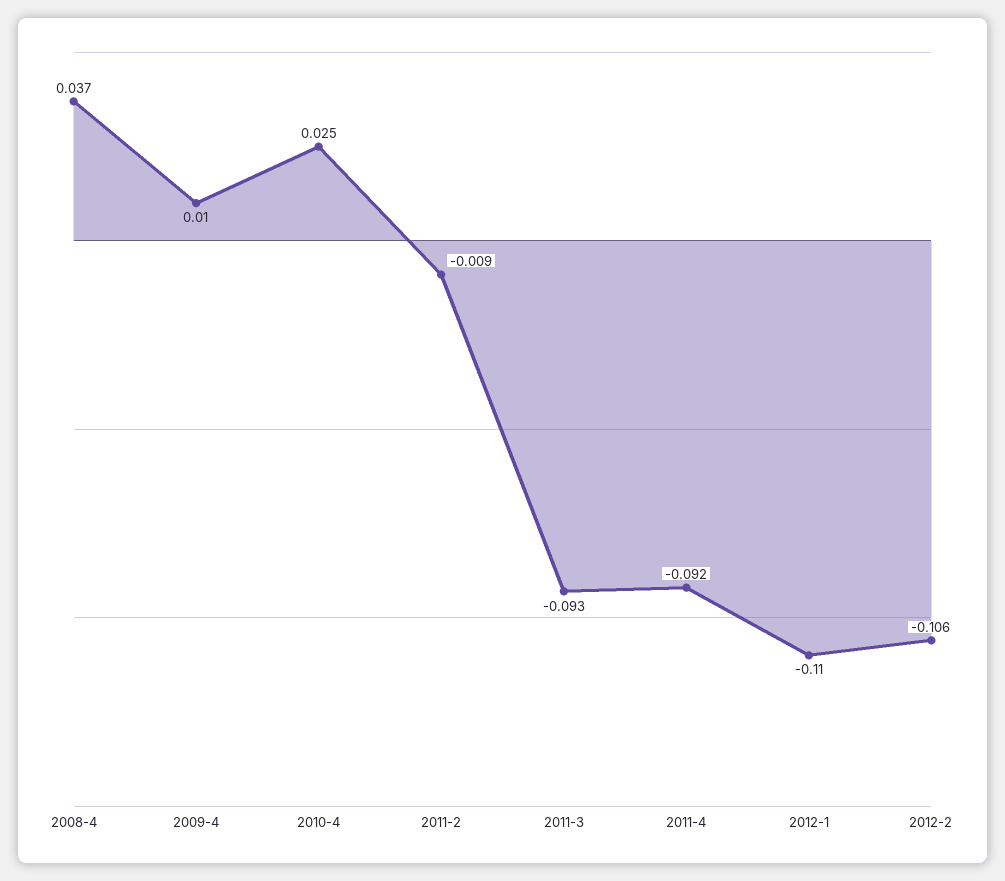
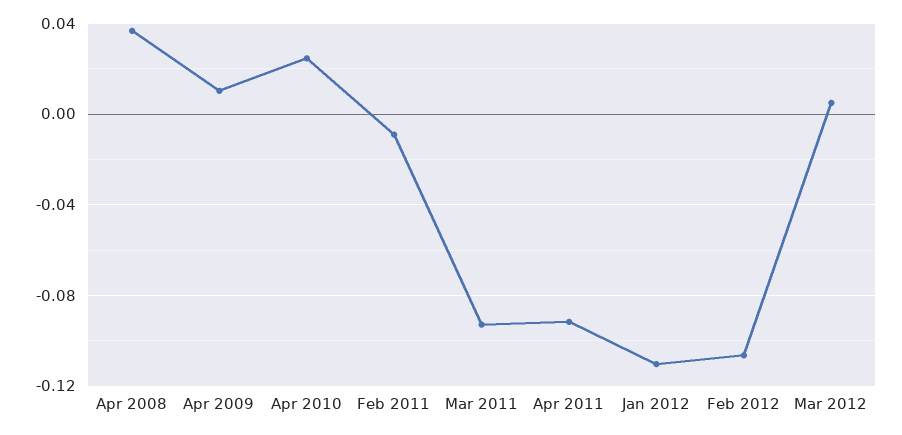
Mar 2012: none -> 0.005

